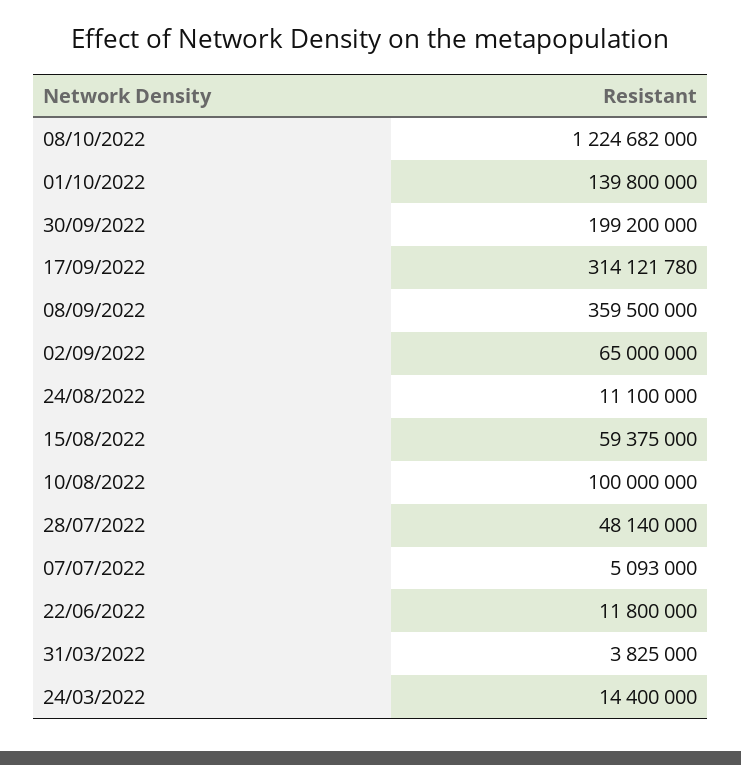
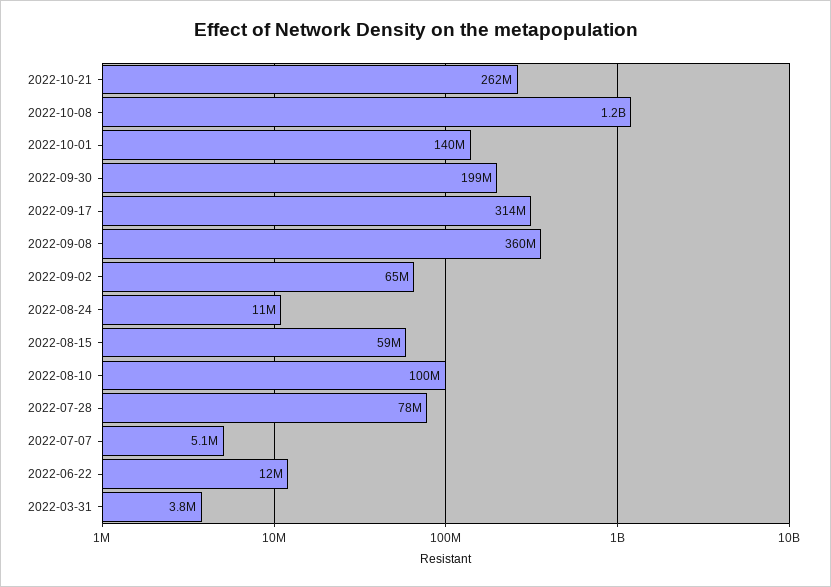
28/07/2022: 48140000 -> 78000000
24/03/2022: 14400000 -> none
2022-10-21: none -> 262000000

